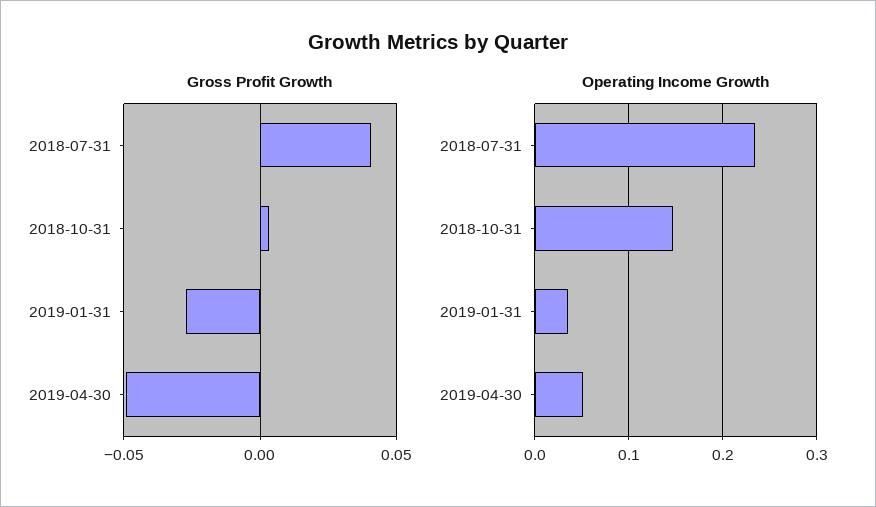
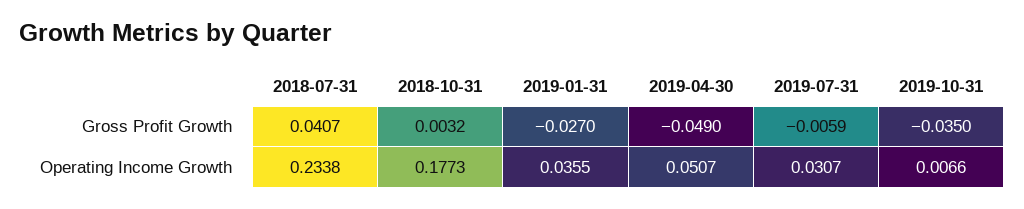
Operating Income Growth, 2018-10-31: 0.15 -> 0.1773
Gross Profit Growth, 2019-07-31: none -> -0.0059
Gross Profit Growth, 2019-10-31: none -> -0.035
Operating Income Growth, 2019-07-31: none -> 0.0307
Operating Income Growth, 2019-10-31: none -> 0.0066

